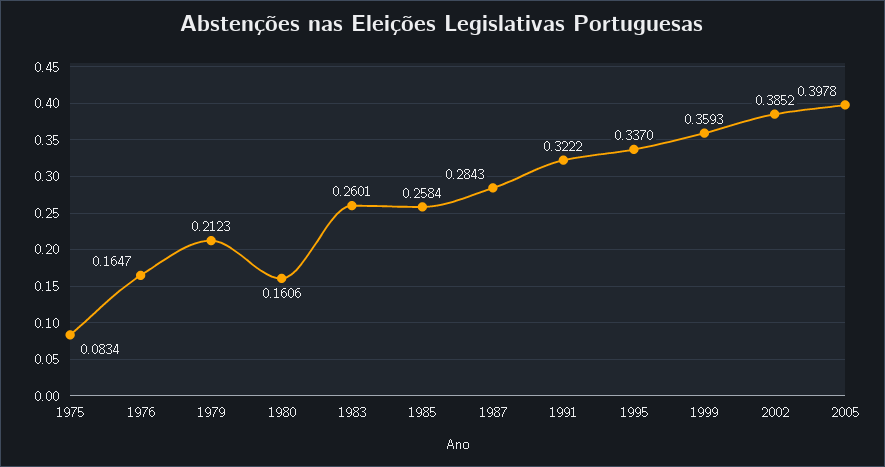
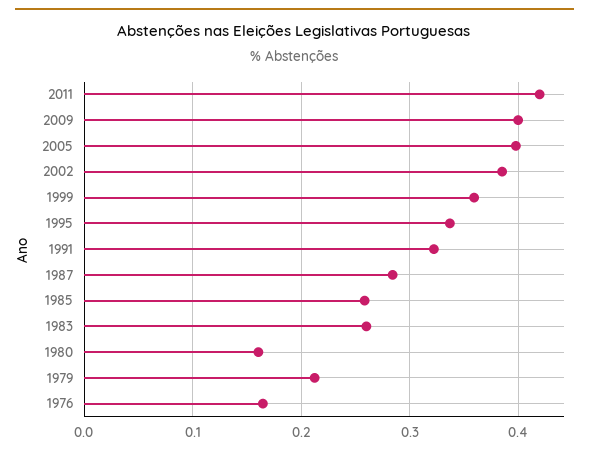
1975: 0.0834 -> none
2011: none -> 0.42
2009: none -> 0.4

